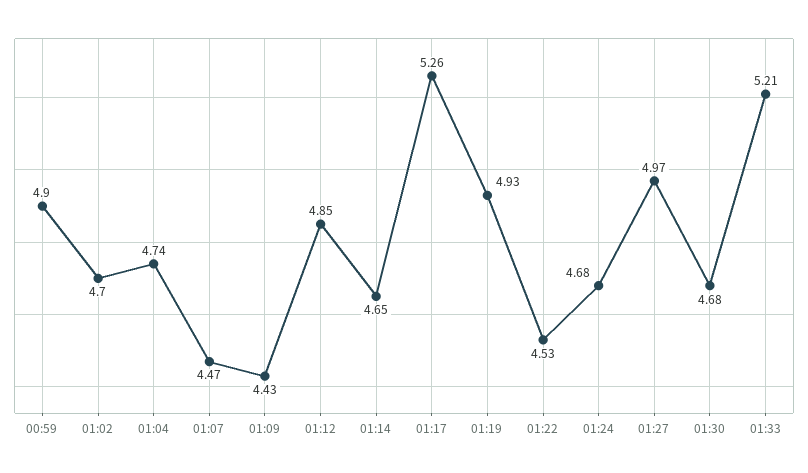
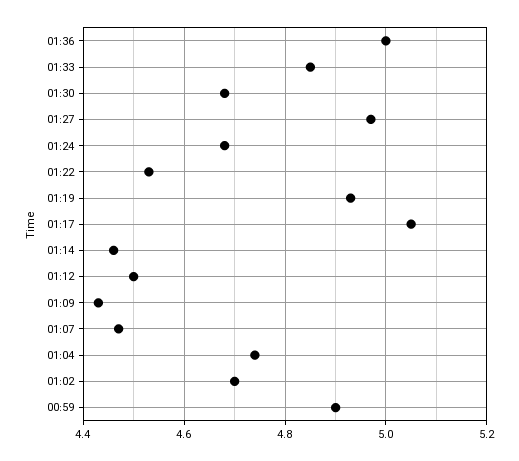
01:12: 4.85 -> 4.5
01:14: 4.65 -> 4.45
01:17: 5.26 -> 5.05
01:33: 5.21 -> 4.85
01:36: none -> 5

